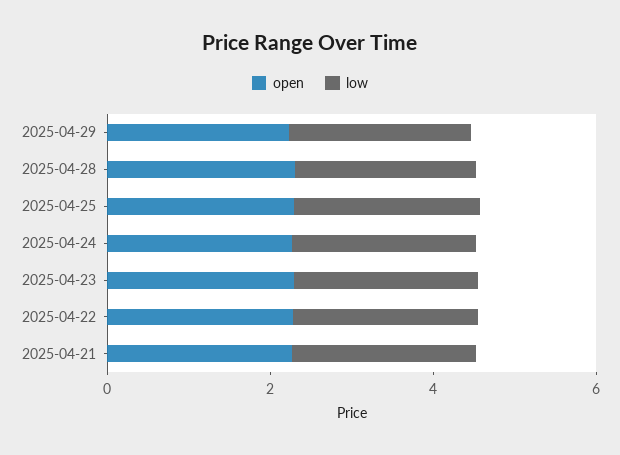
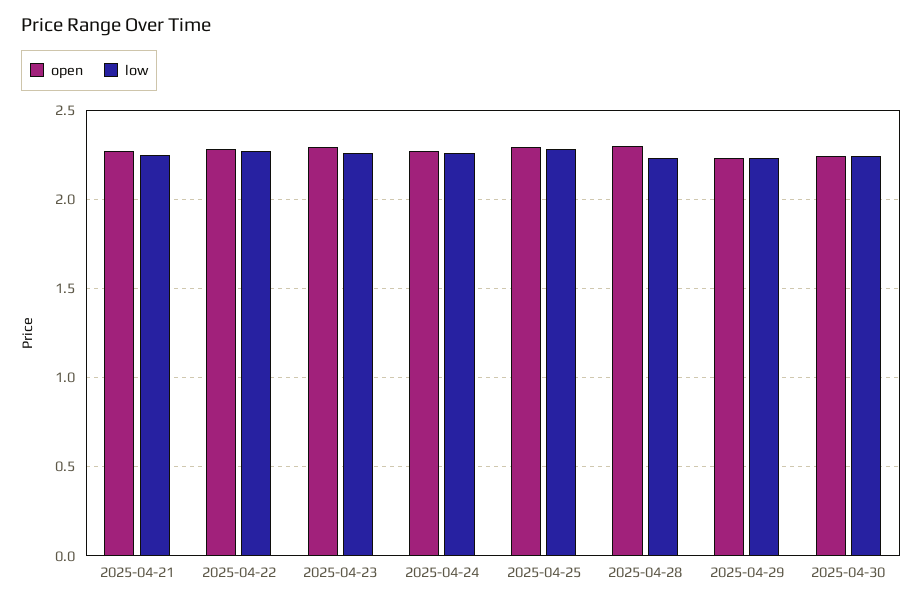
open, 2025-04-30: none -> 2.25
low, 2025-04-30: none -> 2.25

